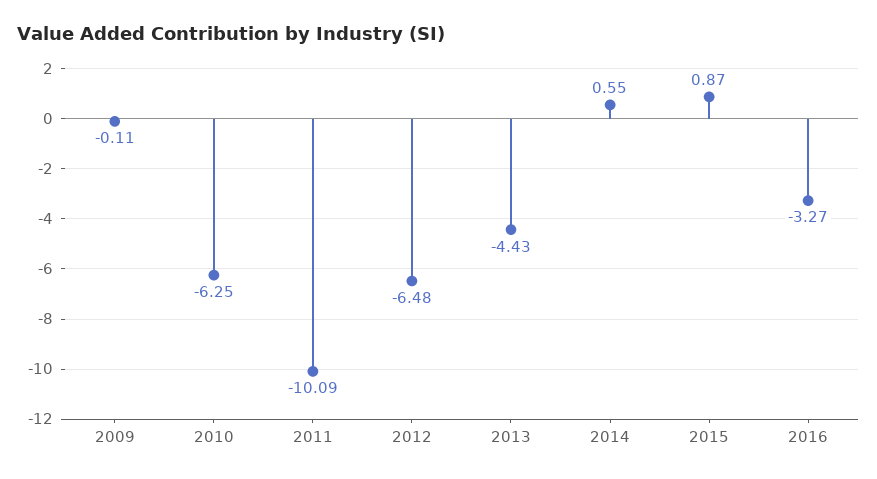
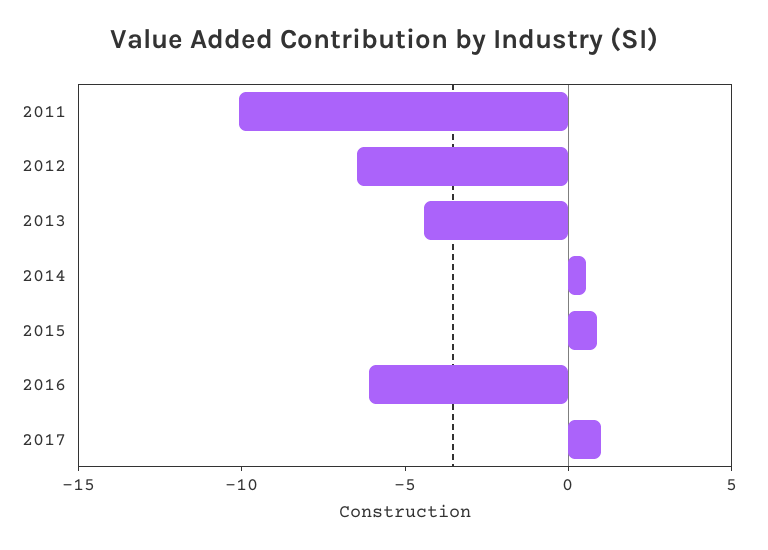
2009: -0.11 -> none
2010: -6.25 -> none
2016: -3.27 -> -6
2017: none -> 1

